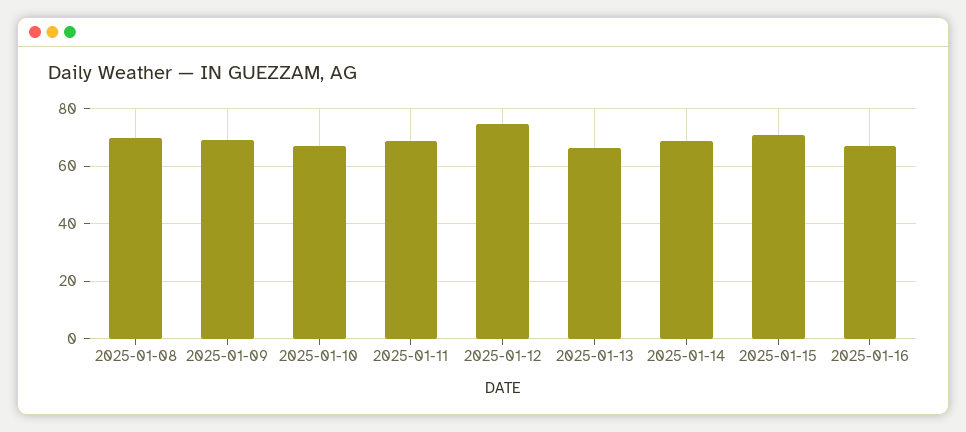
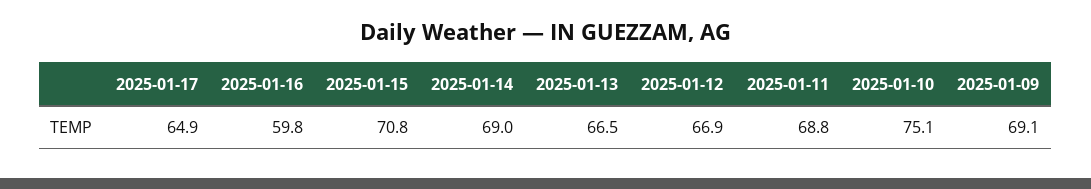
2025-01-08: 70 -> none
2025-01-10: 67.5 -> 75.1
2025-01-12: 75 -> 66.9
2025-01-16: 67.5 -> 59.8
2025-01-17: none -> 64.9

